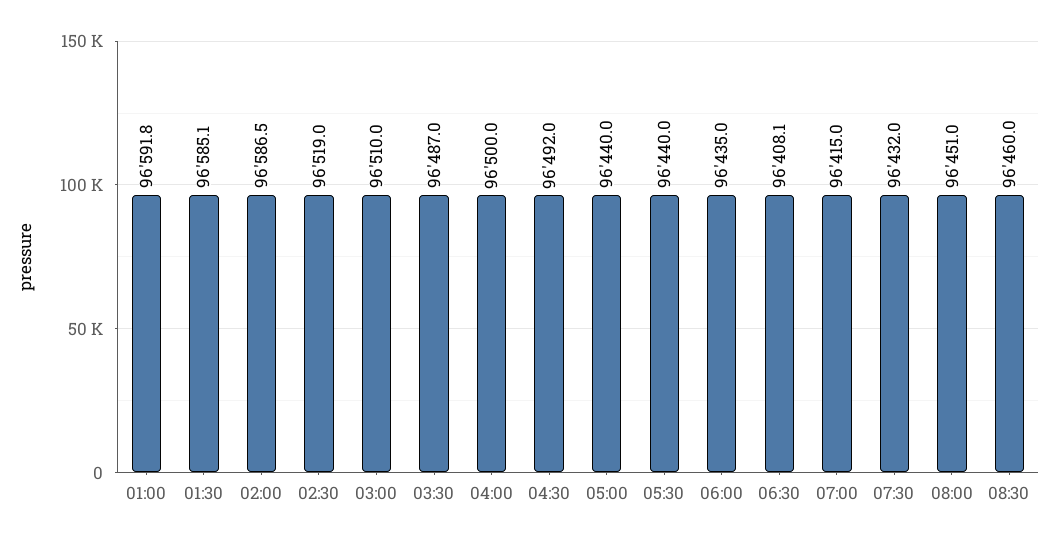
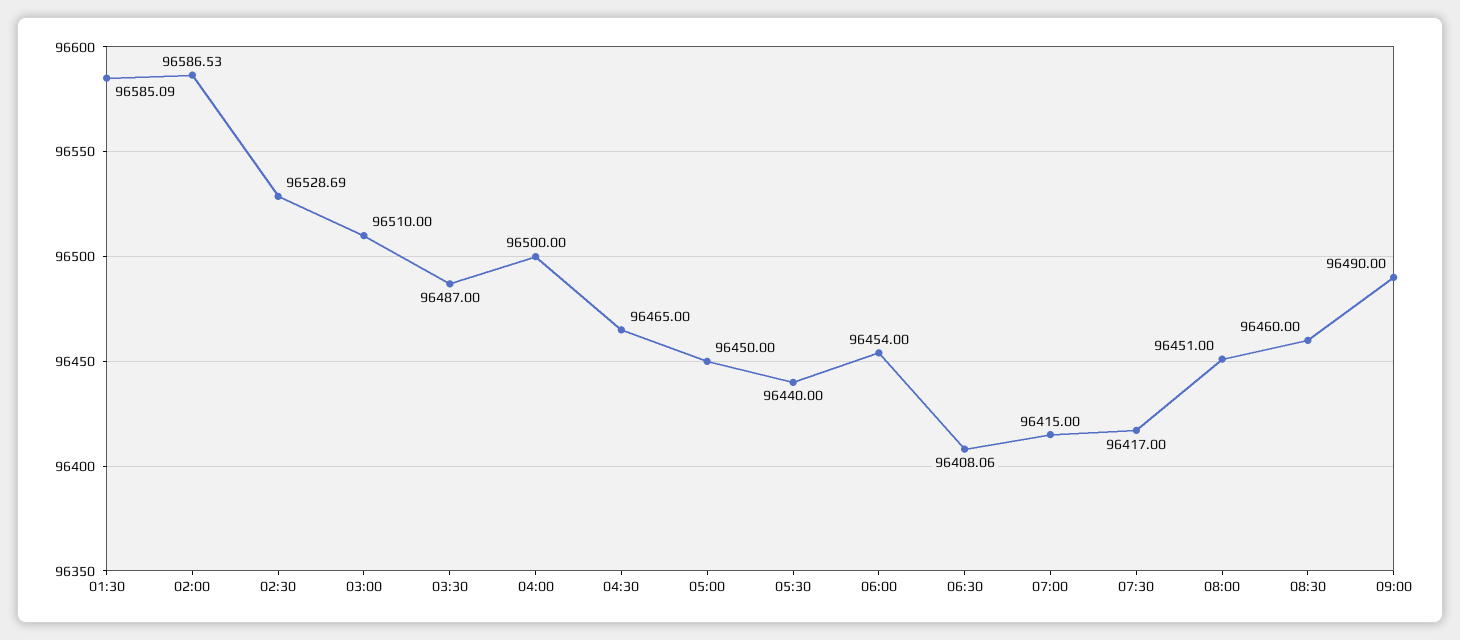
01:00: 96591.8 -> none
02:30: 96519 -> 96528.69
04:30: 96492 -> 96465
05:00: 96440 -> 96450
06:00: 96435 -> 96454
07:30: 96432 -> 96417
09:00: none -> 96490

